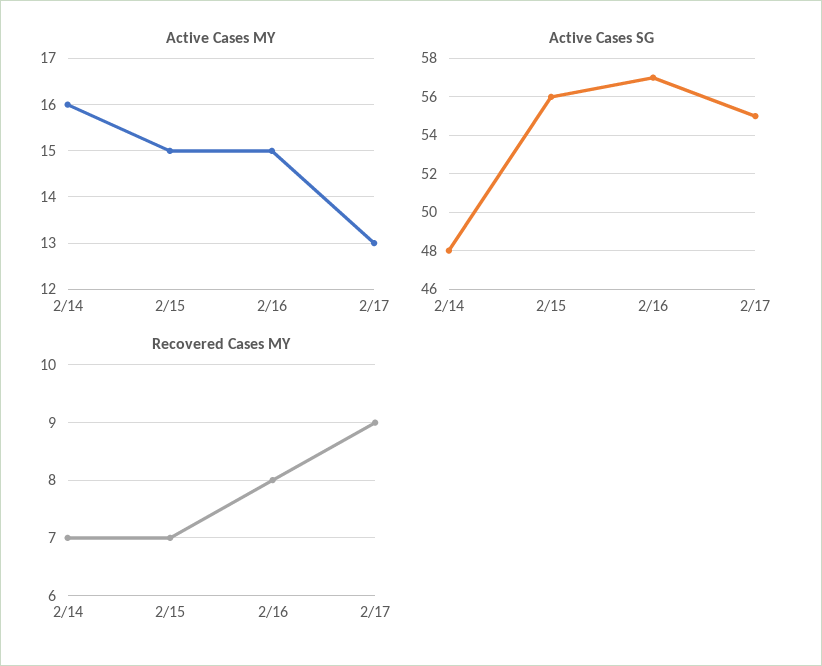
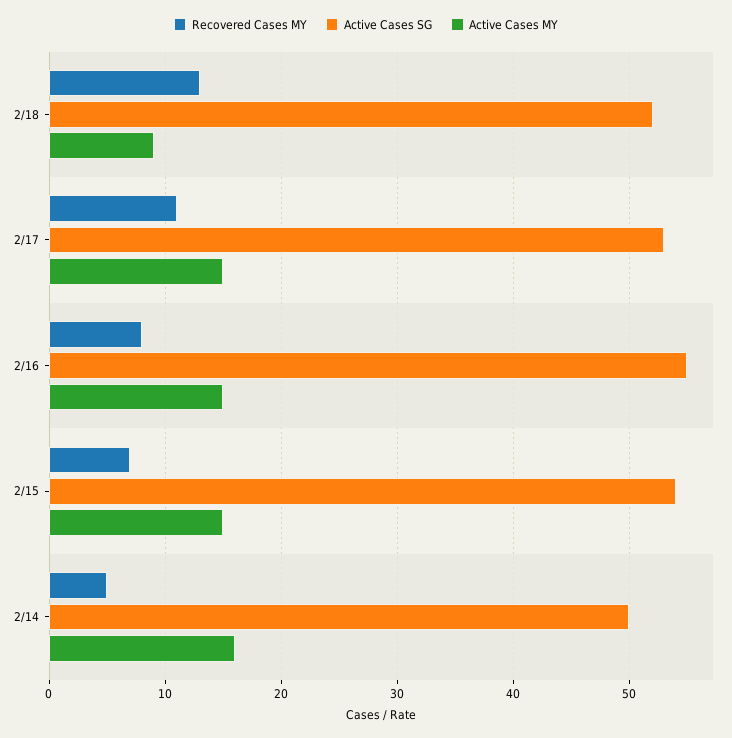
Active Cases MY, 2/17: 13 -> 15
Active Cases SG, 2/14: 48 -> 50
Active Cases SG, 2/15: 56 -> 54
Active Cases SG, 2/16: 57 -> 55
Active Cases SG, 2/17: 55 -> 53
Recovered Cases MY, 2/14: 7 -> 5
Recovered Cases MY, 2/17: 9 -> 11
Recovered Cases MY, 2/18: none -> 13
Active Cases SG, 2/18: none -> 52
Active Cases MY, 2/18: none -> 9

